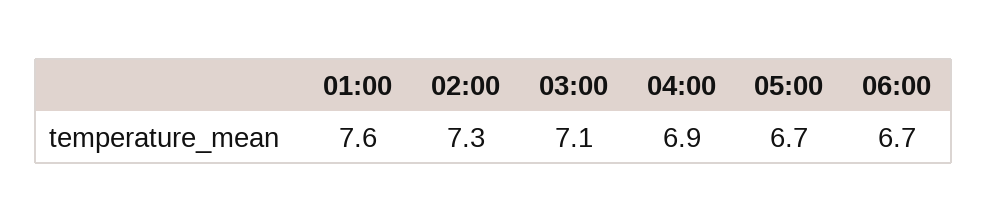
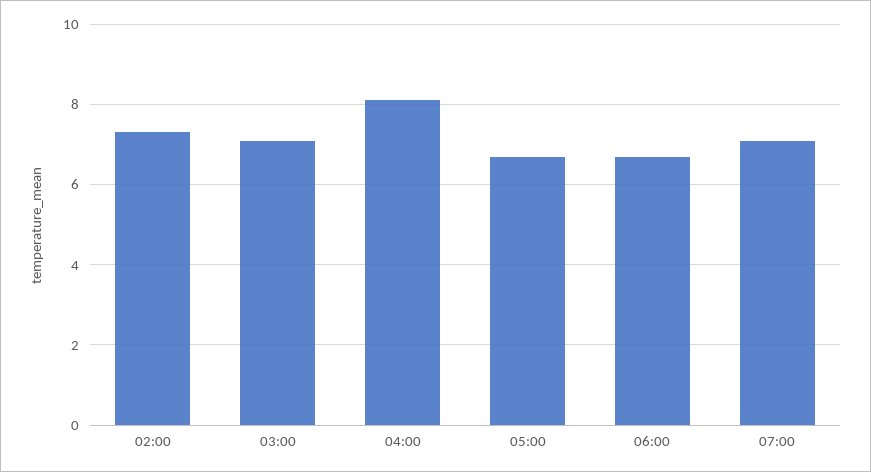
01:00: 7.6 -> none
04:00: 6.9 -> 8
07:00: none -> 7

